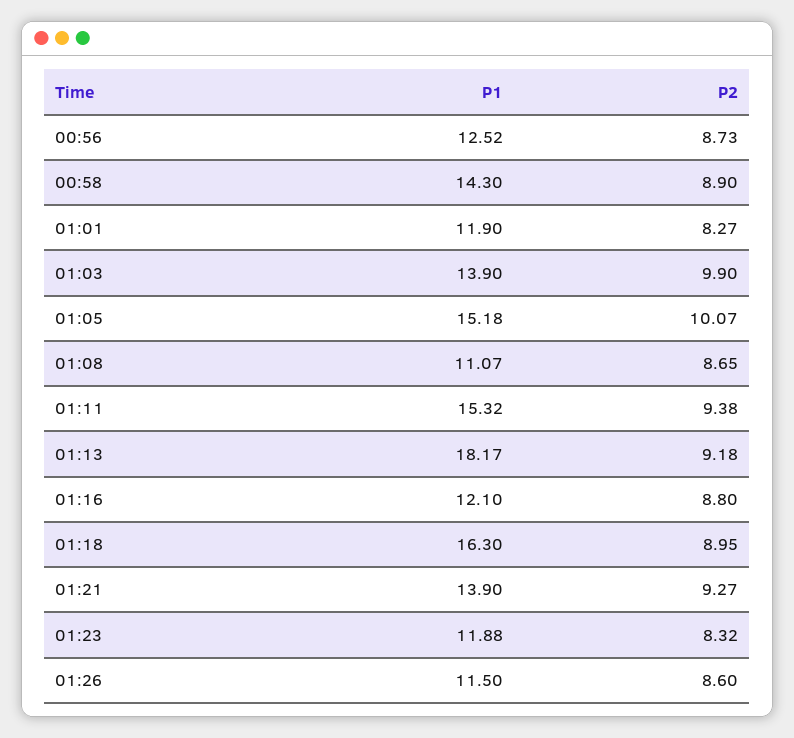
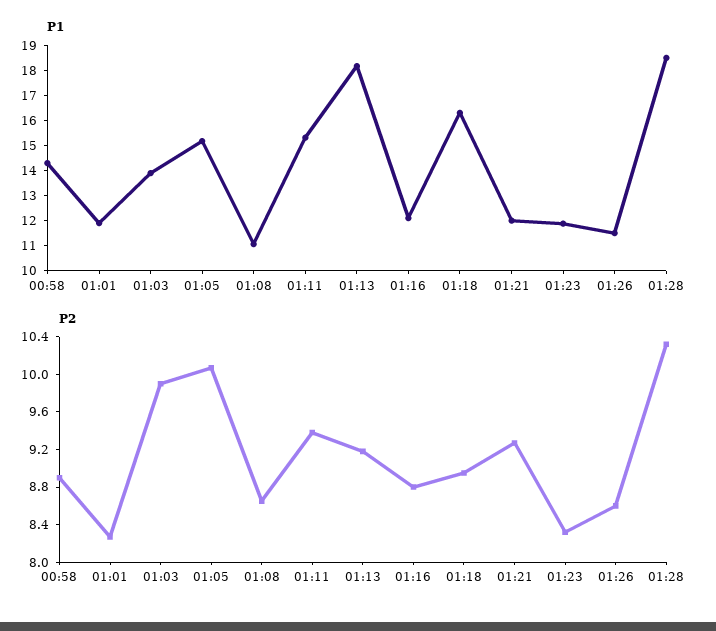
P1, 00:56: 12.52 -> none
P2, 00:56: 8.73 -> none
P1, 01:21: 13.9 -> 12
P1, 01:28: none -> 18.5
P2, 01:28: none -> 10.3

